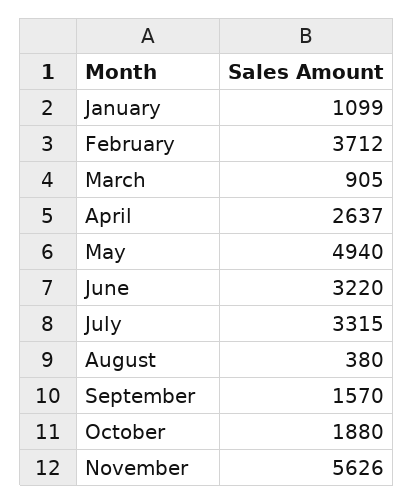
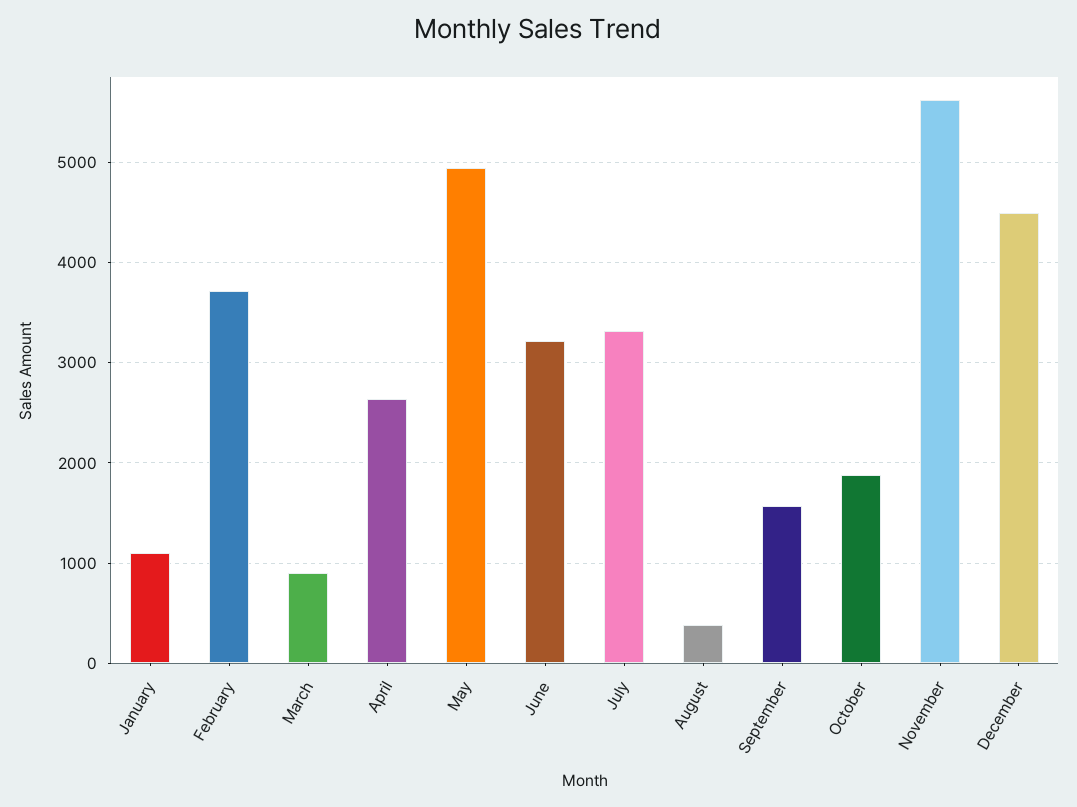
December: none -> 4500

